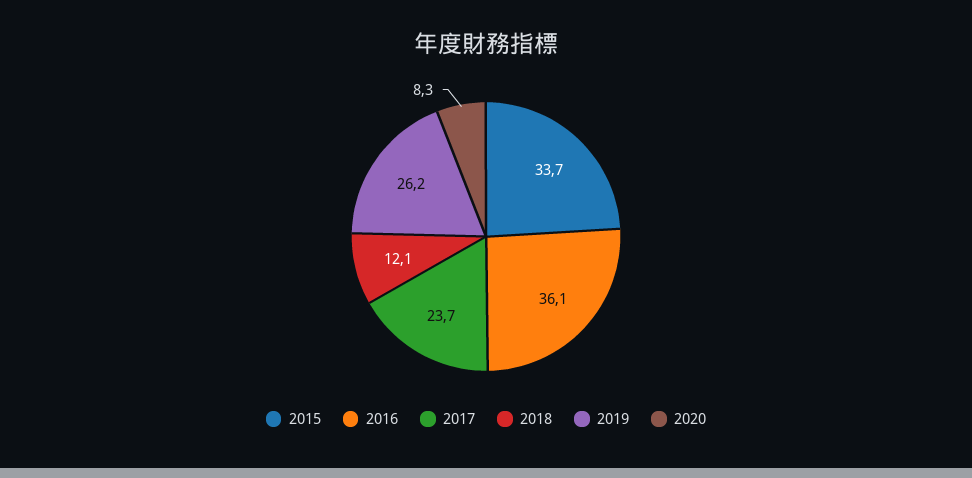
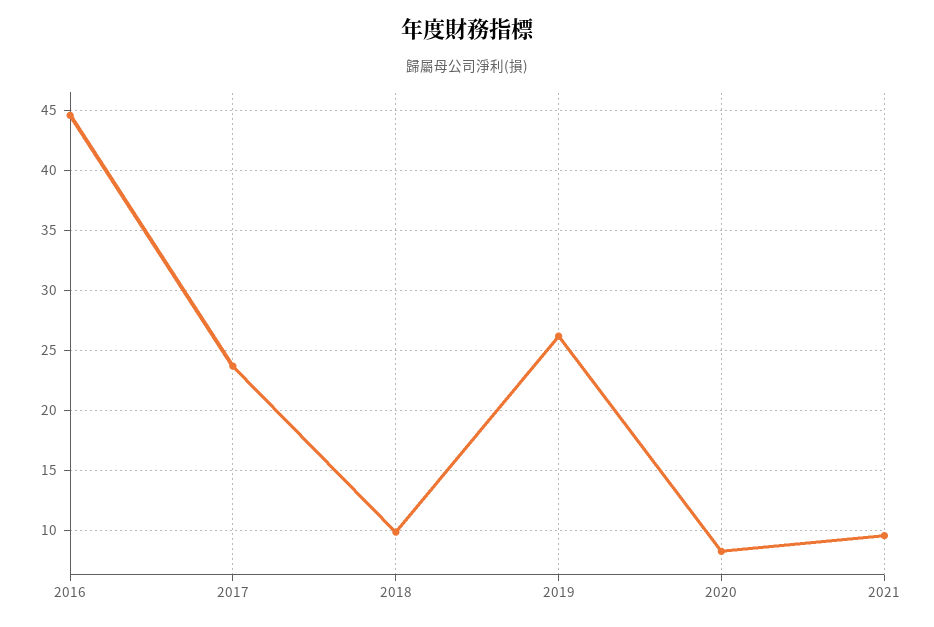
2015: 33.7 -> none
2016: 36.1 -> 44.5
2018: 12.1 -> 10
2021: none -> 9.5

